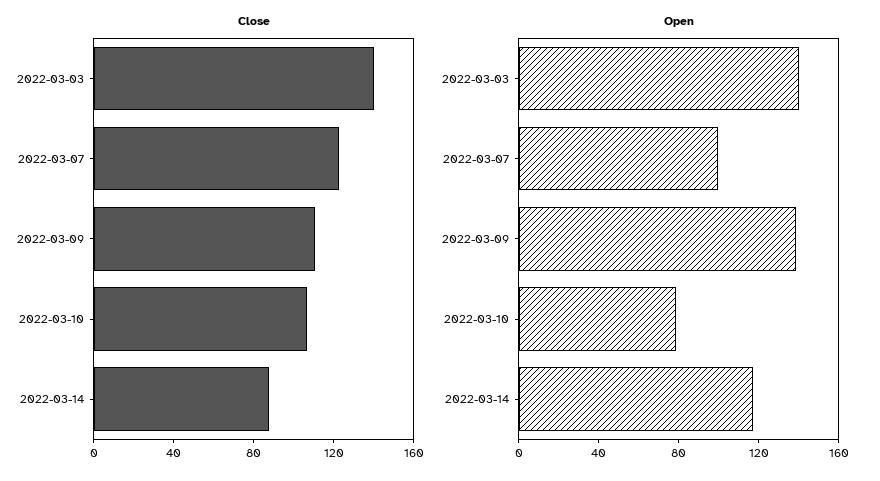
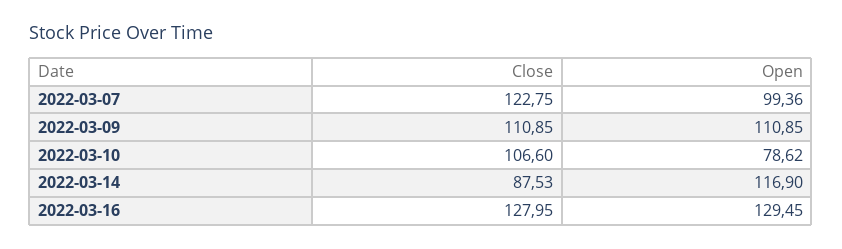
Close, 2022-03-03: 140 -> none
Open, 2022-03-03: 140 -> none
Open, 2022-03-09: 140 -> 110.85
Close, 2022-03-16: none -> 127.95
Open, 2022-03-16: none -> 129.45

